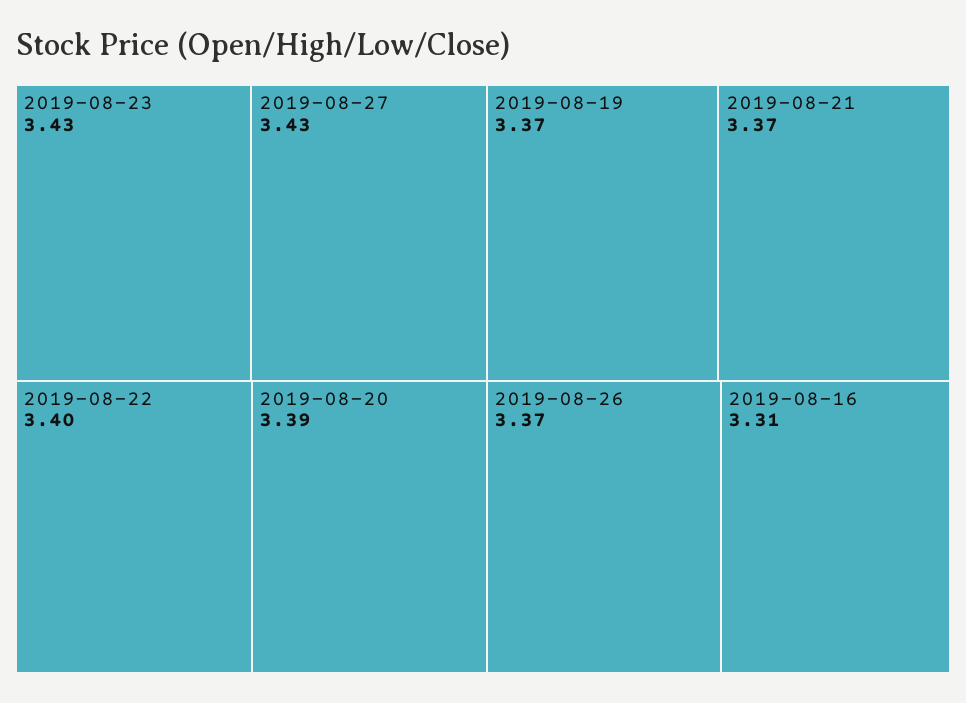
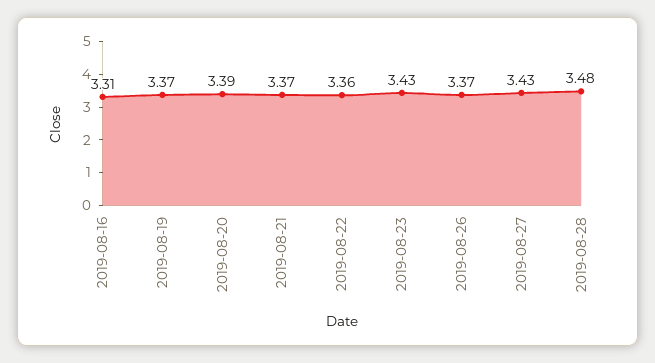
2019-08-22: 3.4 -> 3.36
2019-08-28: none -> 3.48

